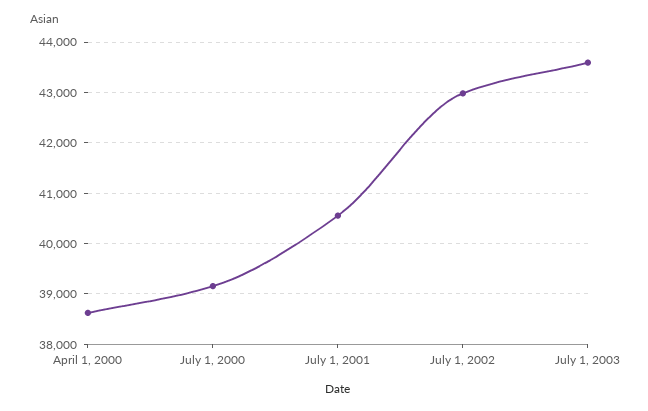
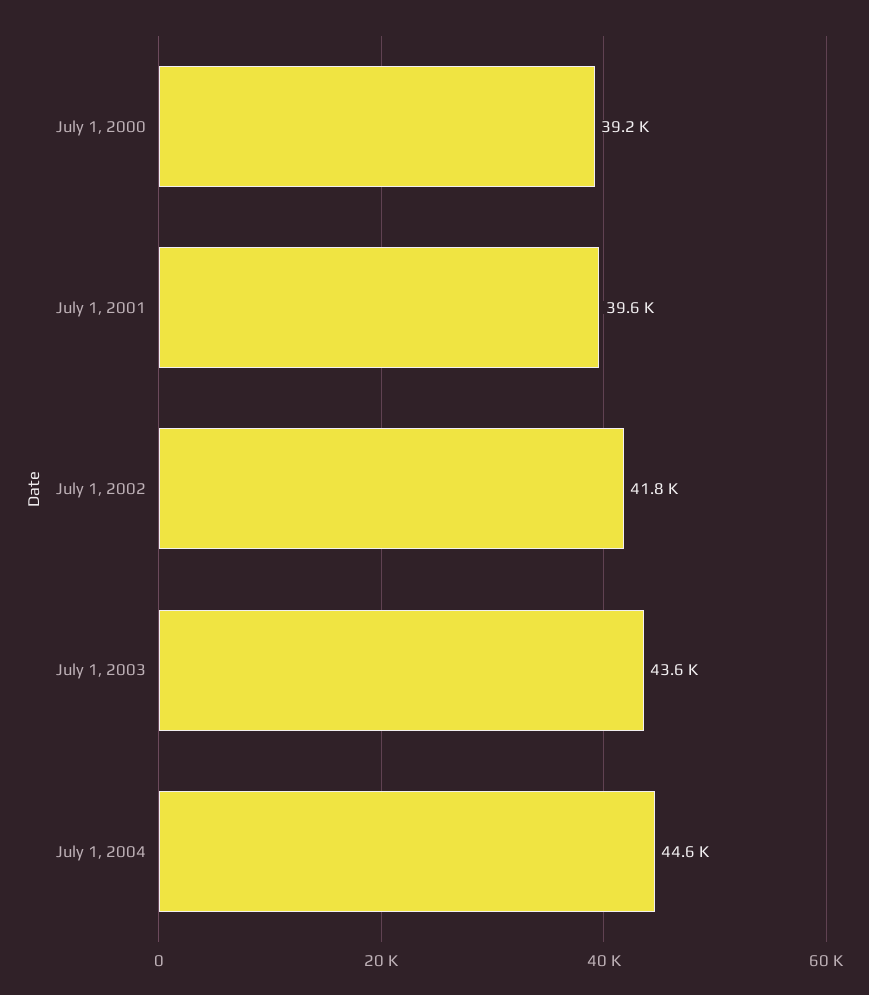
April 1, 2000: 38600 -> none
July 1, 2001: 40600 -> 39600
July 1, 2002: 43000 -> 41800
July 1, 2004: none -> 44600

